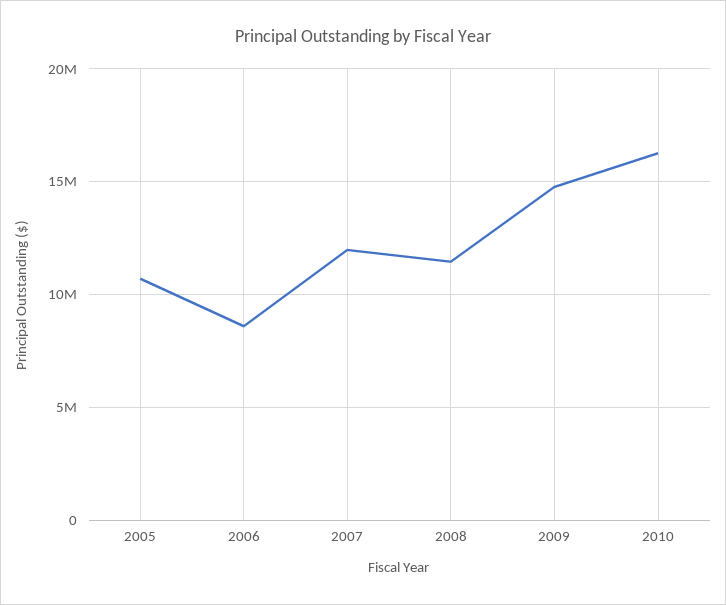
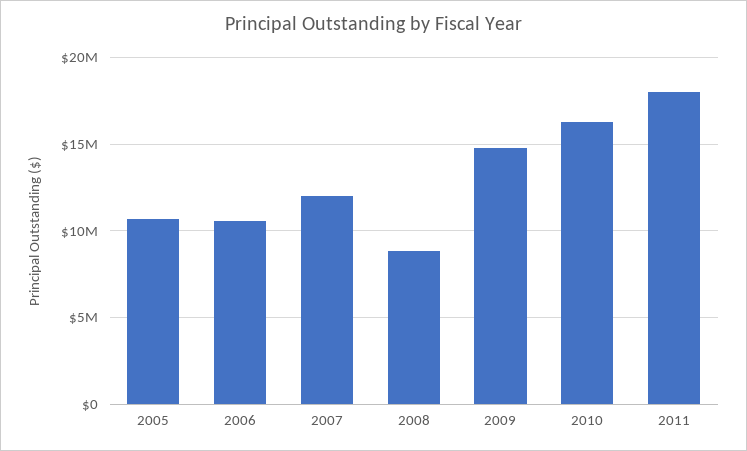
2006: 8500000 -> 10500000
2008: 11500000 -> 9000000
2011: none -> 18000000

